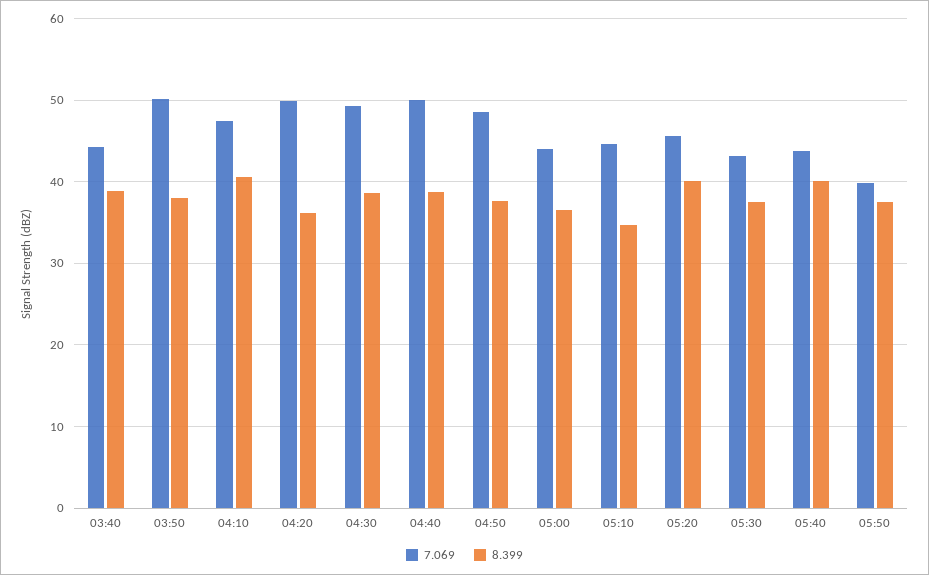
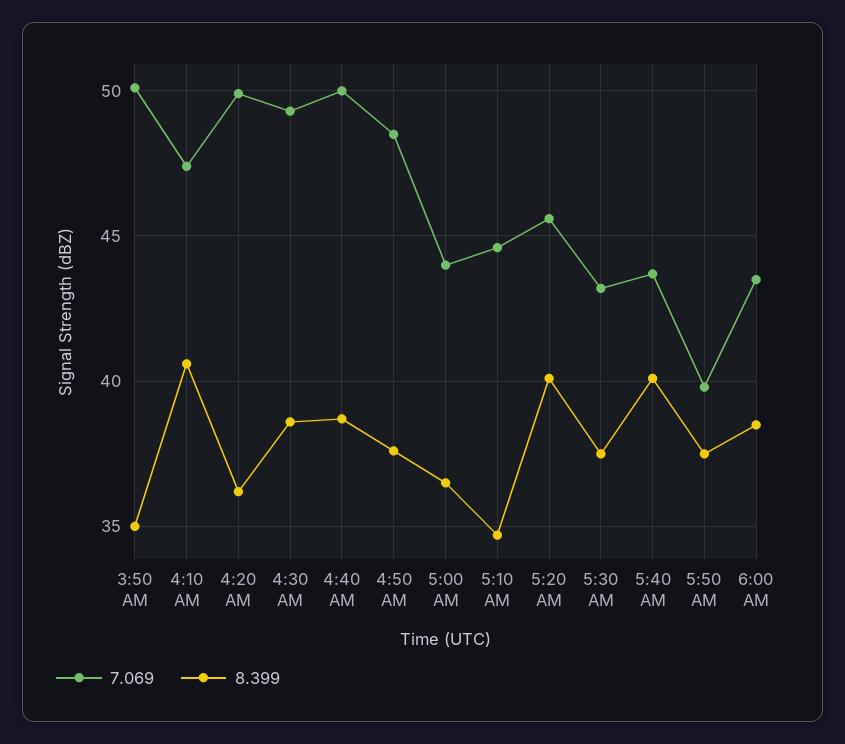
7.069, 03:40: 44 -> none
8.399, 03:40: 39 -> none
8.399, 03:50: 38 -> 35
7.069, 6:00 AM: none -> 43.5
8.399, 6:00 AM: none -> 38.5

